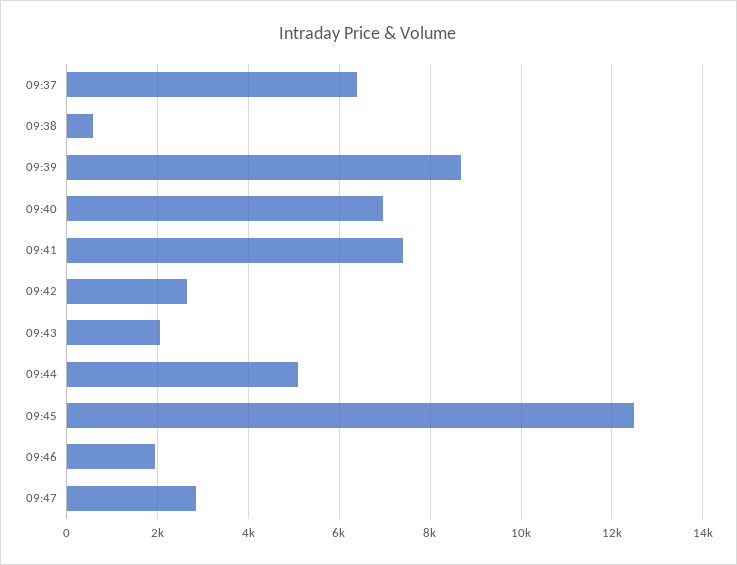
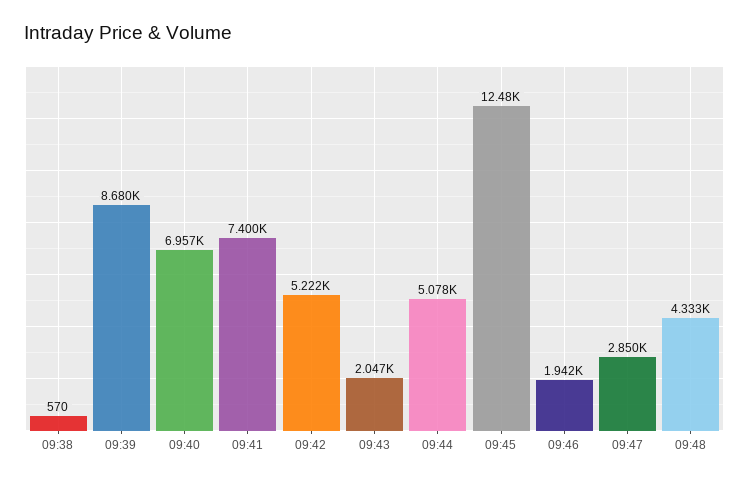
09:37: 6400 -> none
09:42: 2600 -> 5222
09:48: none -> 4333

